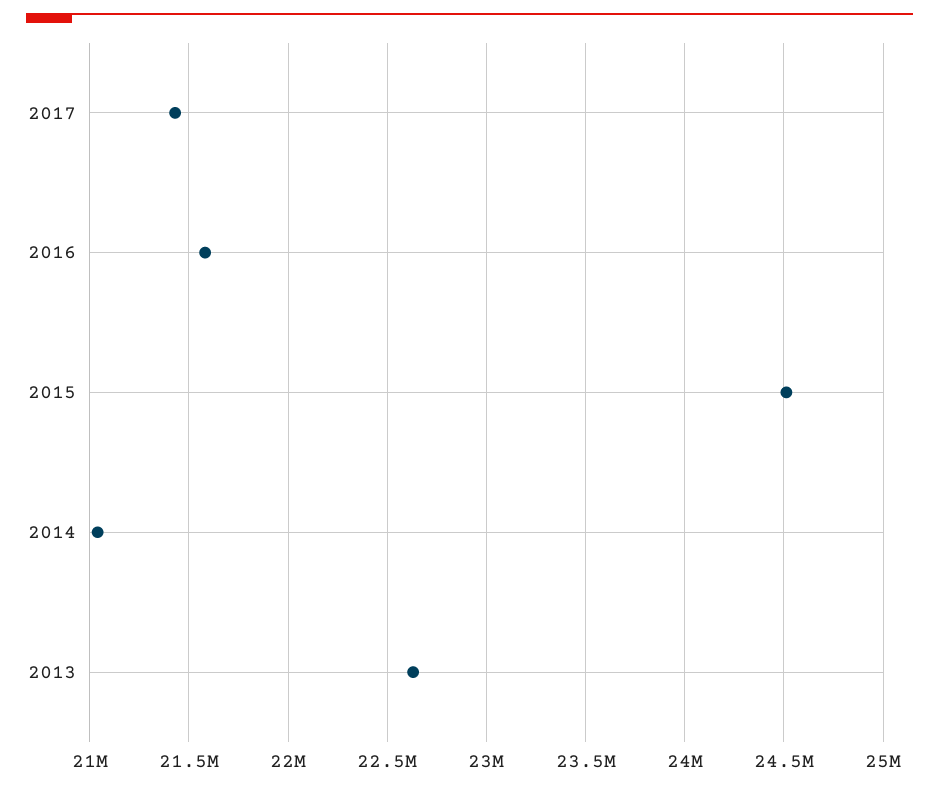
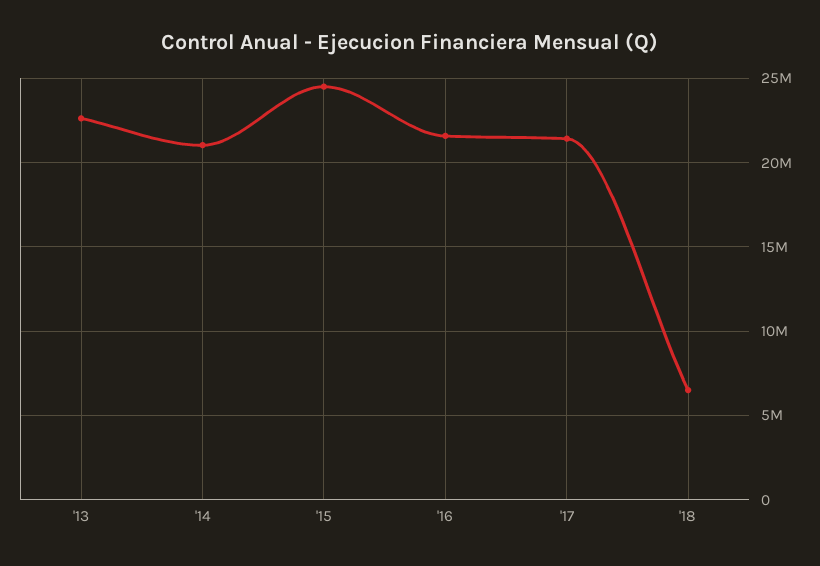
'18: none -> 6500000

